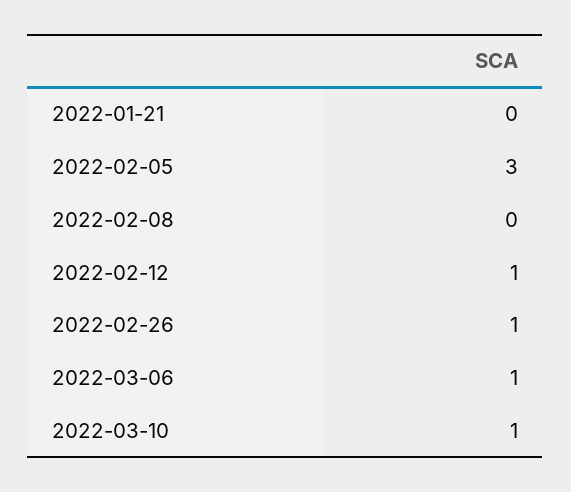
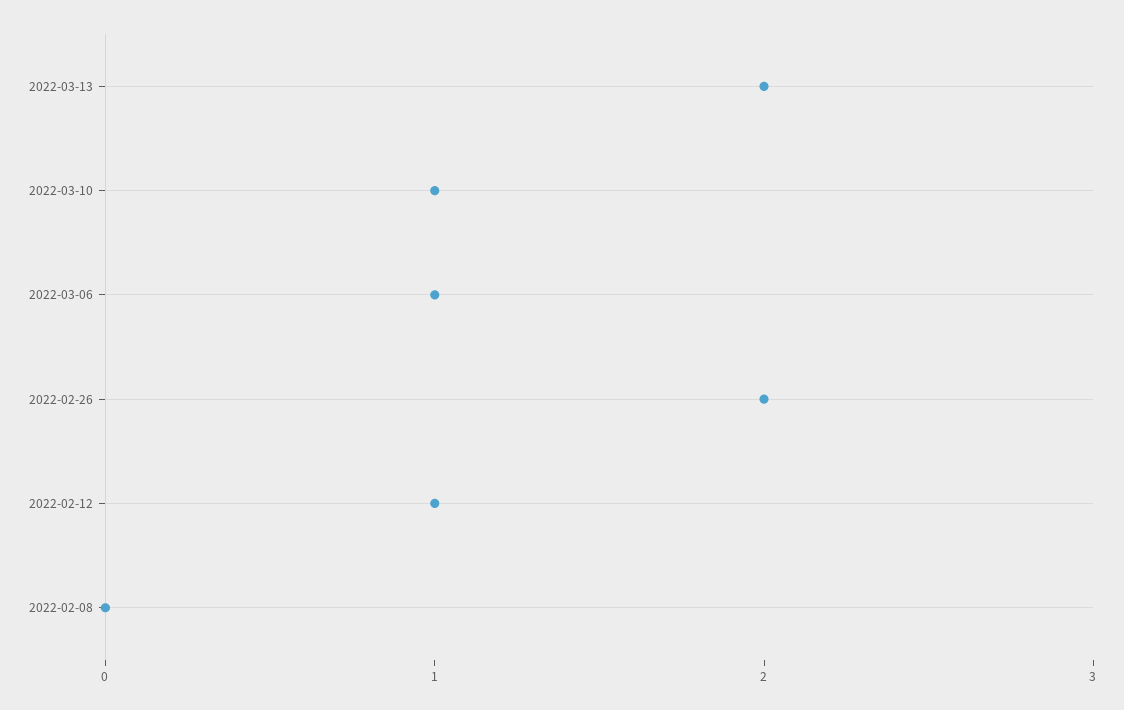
2022-01-21: 0 -> none
2022-02-05: 3 -> none
2022-02-26: 1 -> 2
2022-03-13: none -> 2

